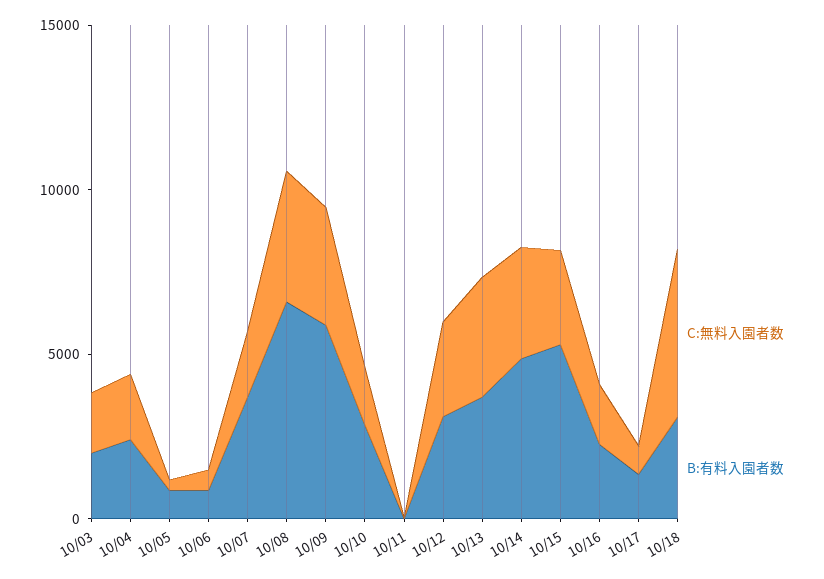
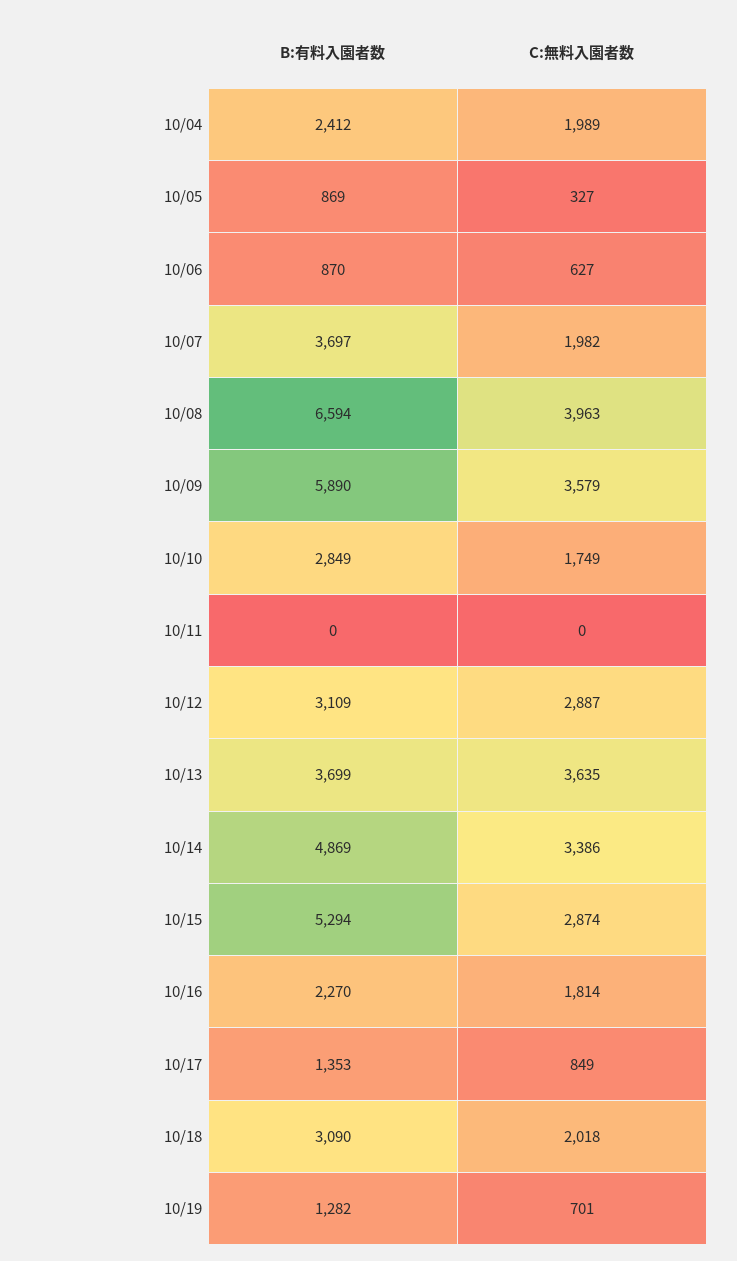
C:無料入園者数, 10/03: 2000 -> none
B:有料入園者数, 10/03: 2000 -> none
C:無料入園者数, 10/18: 5000 -> 2018
B:有料入園者数, 10/19: none -> 1282
C:無料入園者数, 10/19: none -> 701

